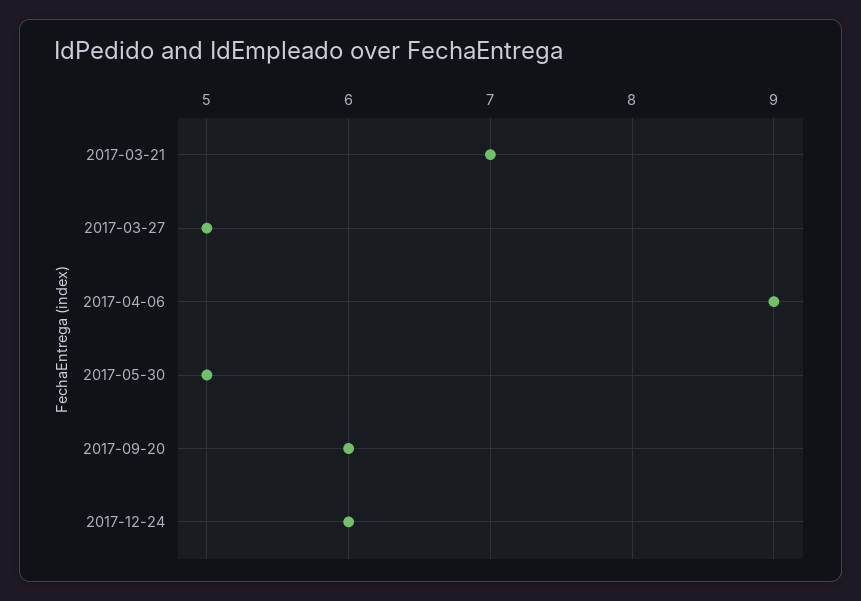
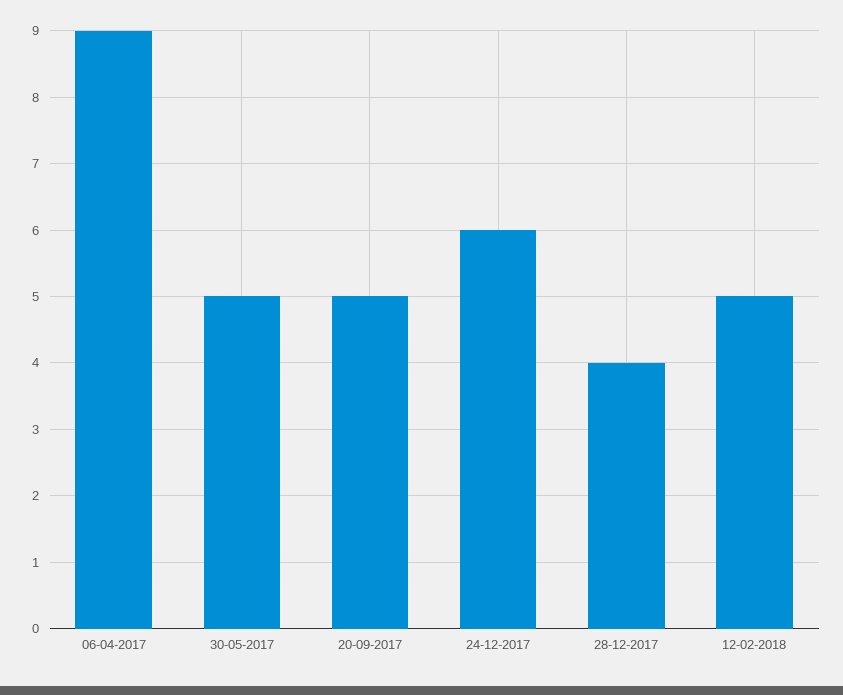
2017-03-21: 7 -> none
2017-03-27: 5 -> none
2017-09-20: 6 -> 5
28-12-2017: none -> 4
12-02-2018: none -> 5

